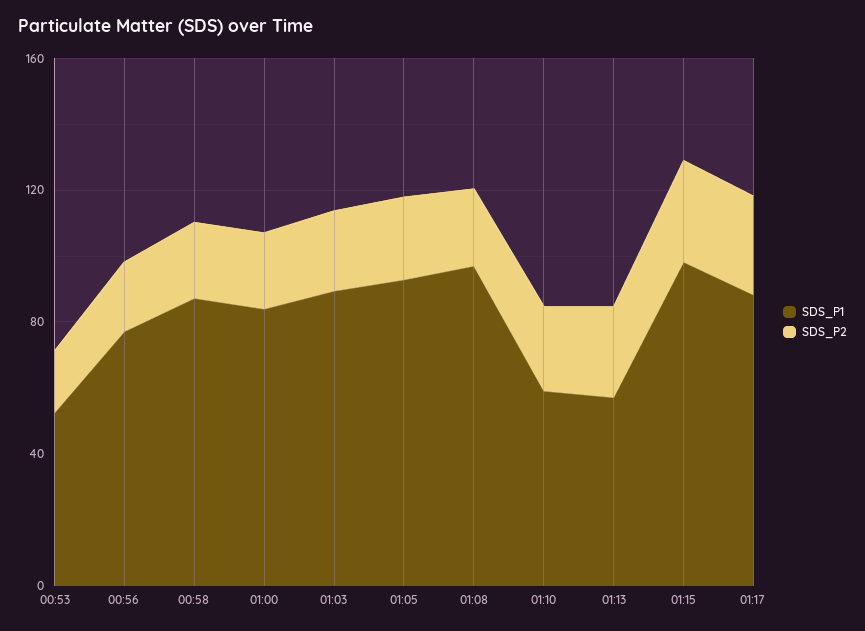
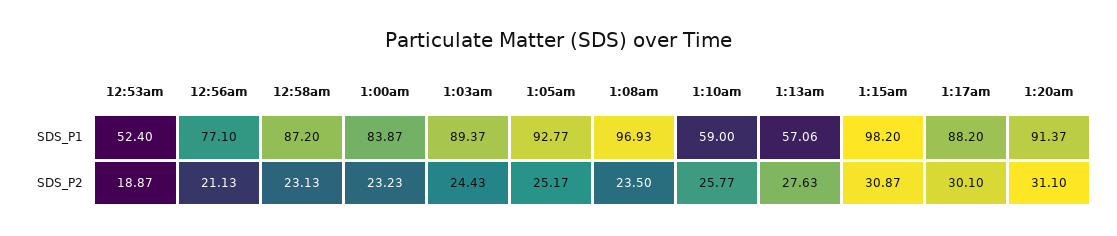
SDS_P1, 1:20am: none -> 91.37
SDS_P2, 1:20am: none -> 31.1

